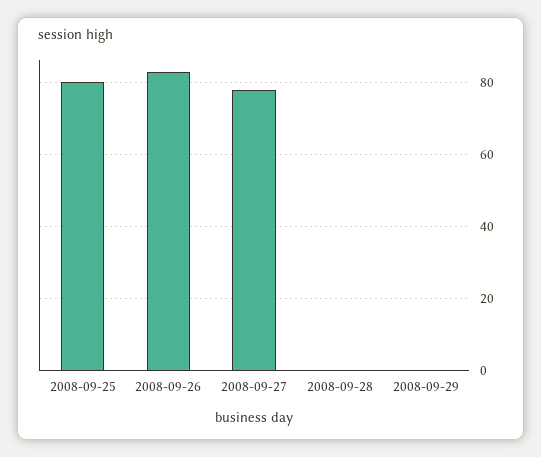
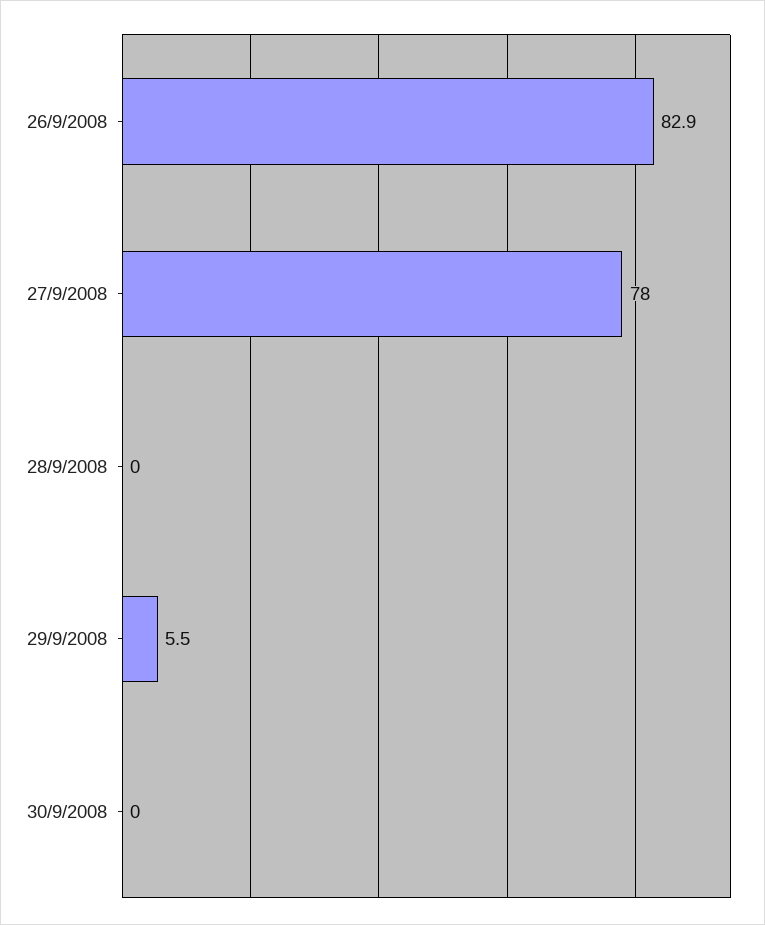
2008-09-25: 80 -> none
2008-09-29: 0 -> 5.5
30/9/2008: none -> 0

